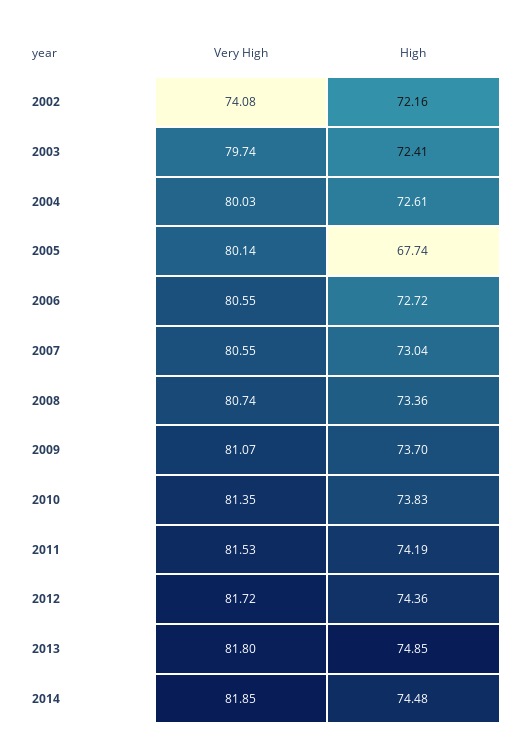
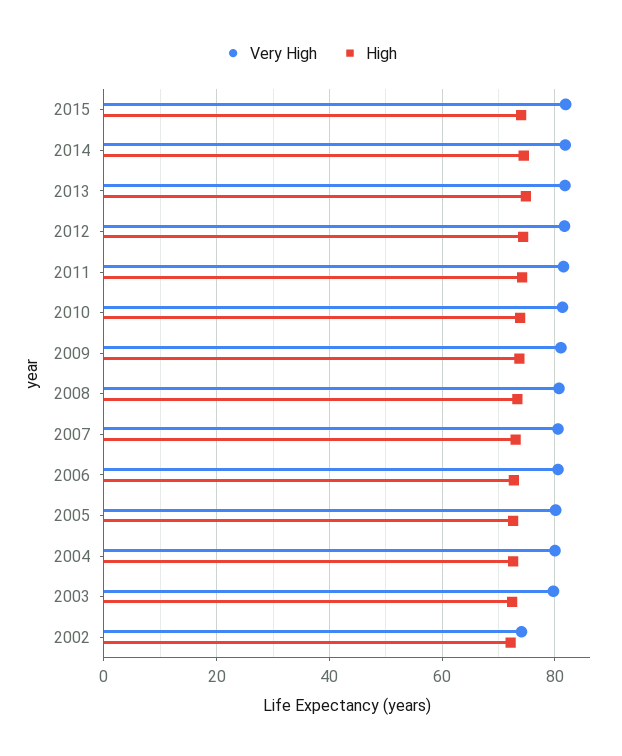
High, 2005: 67.74 -> 72
Very High, 2015: none -> 82
High, 2015: none -> 74

